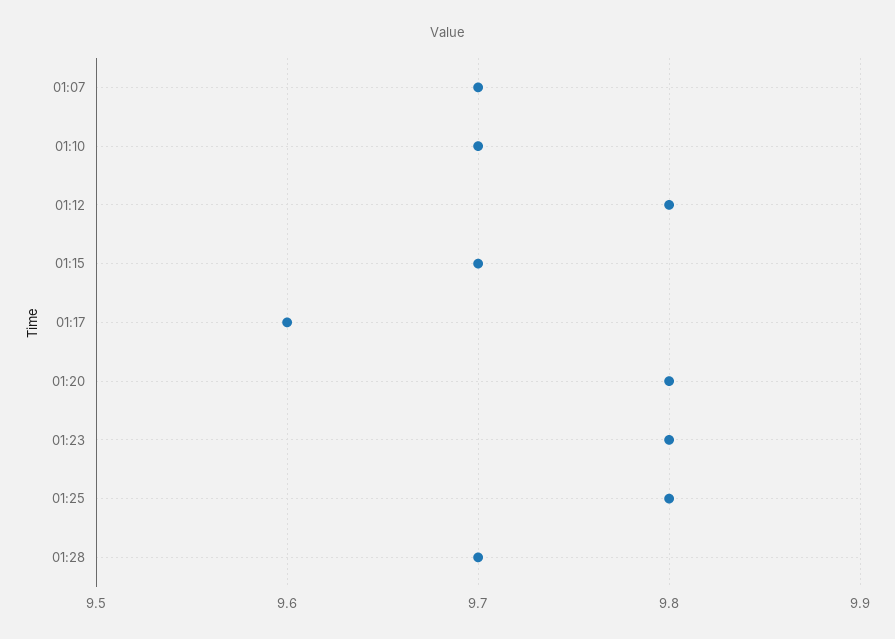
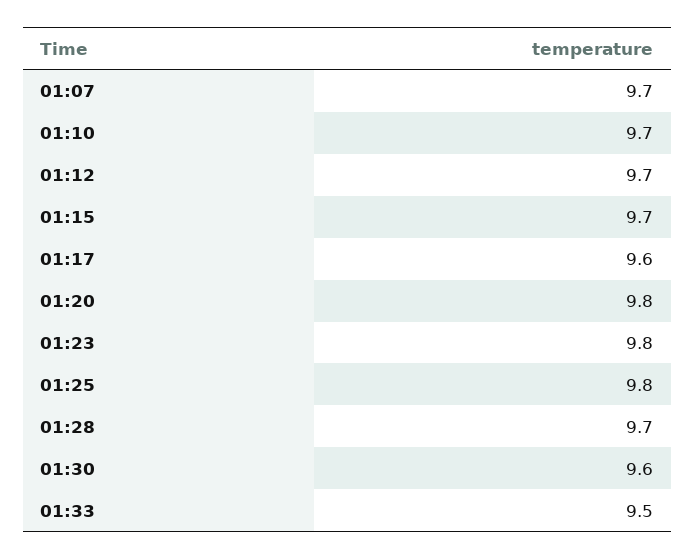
01:12: 9.8 -> 9.7
01:30: none -> 9.6
01:33: none -> 9.5

